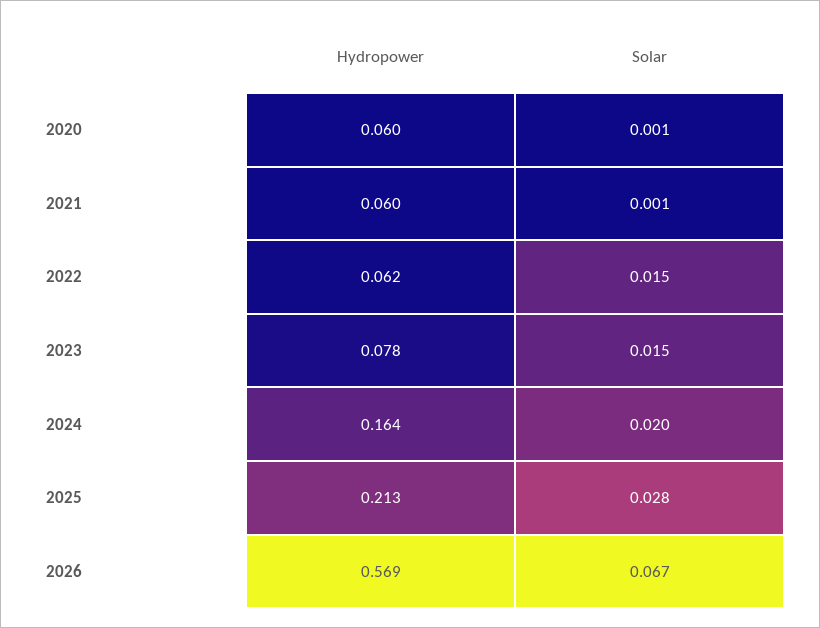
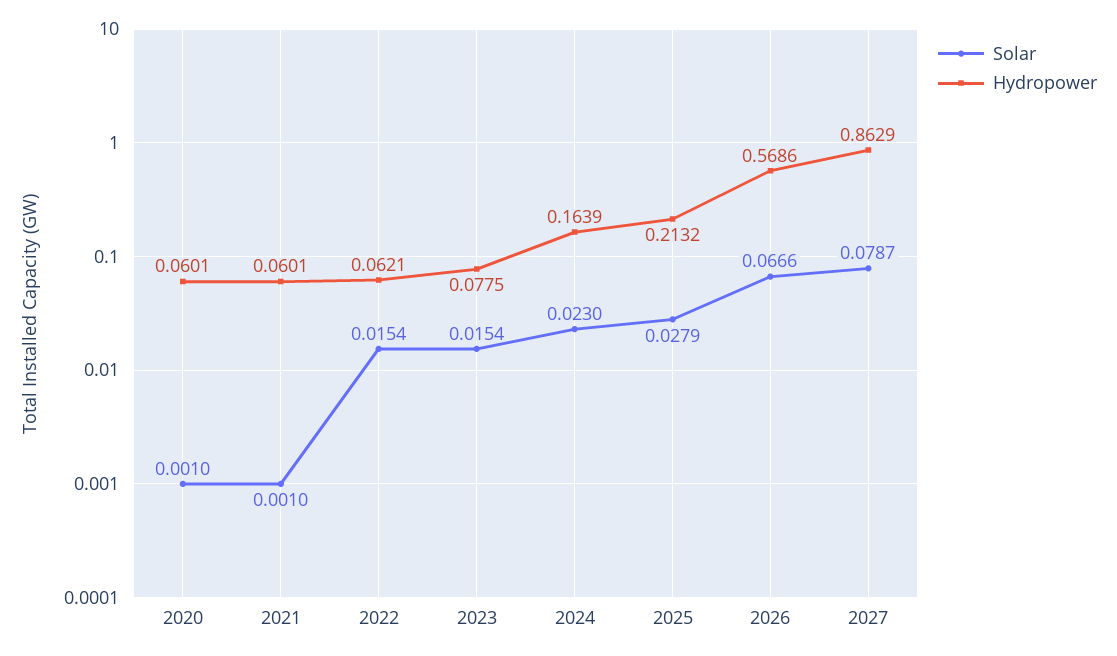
Solar, 2024: 0.02 -> 0.023
Solar, 2027: none -> 0.0787
Hydropower, 2027: none -> 0.8629

